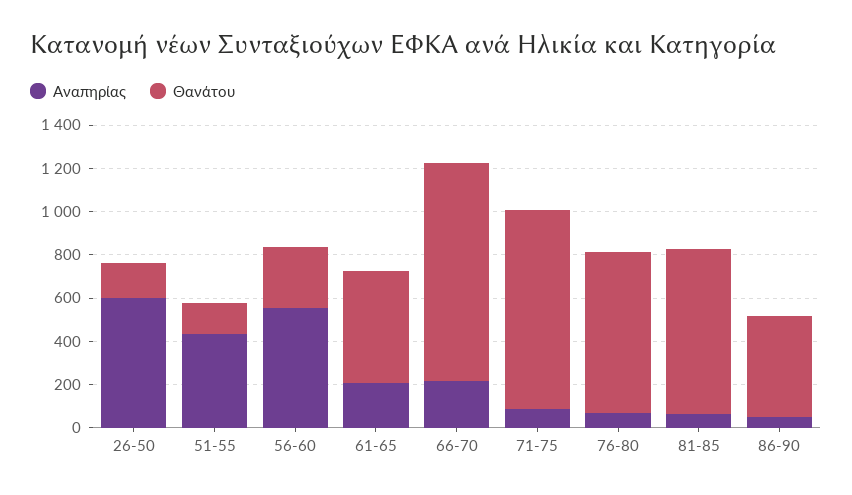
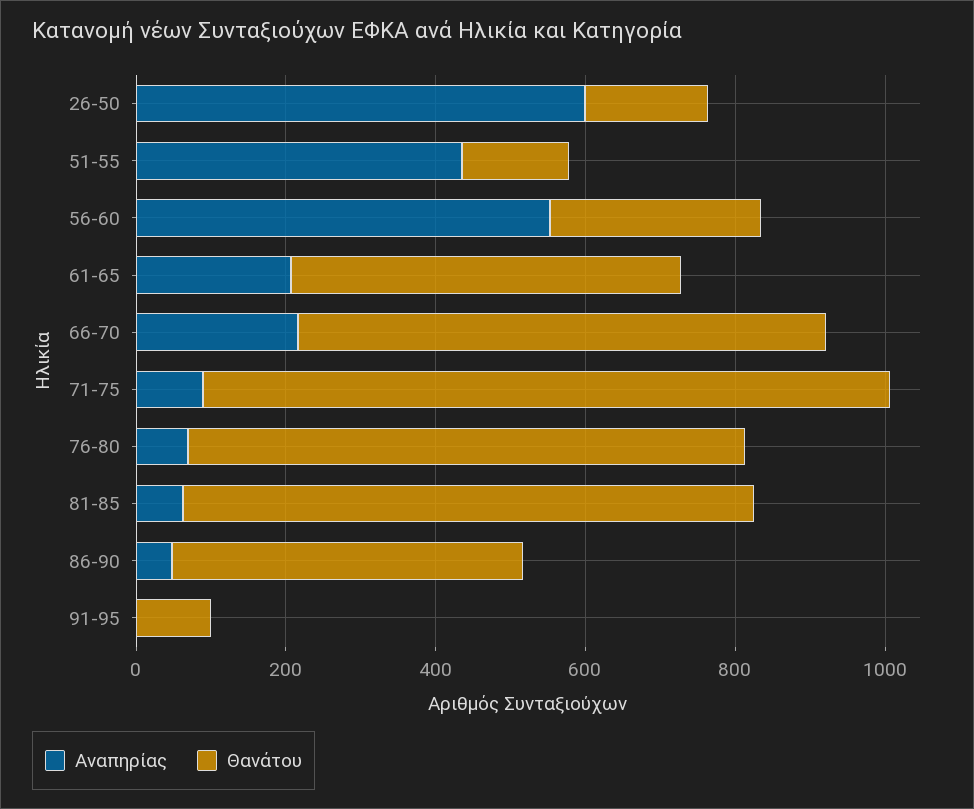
Θανάτου, 66-70: 1000 -> 700
Αναπηρίας, 91-95: none -> 0
Θανάτου, 91-95: none -> 100

